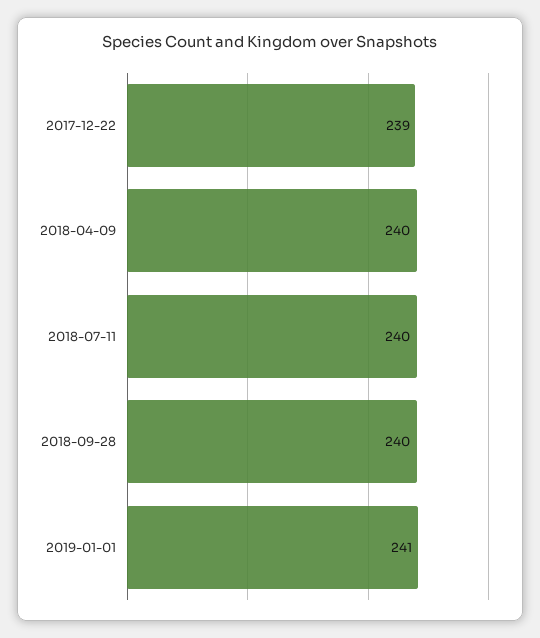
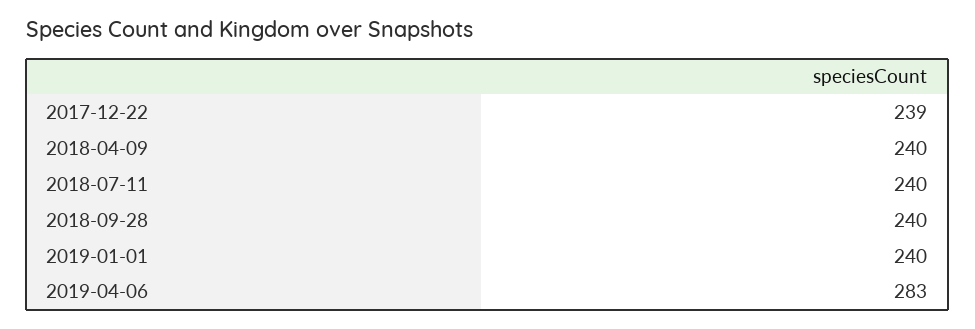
2019-01-01: 241 -> 240
2019-04-06: none -> 283

